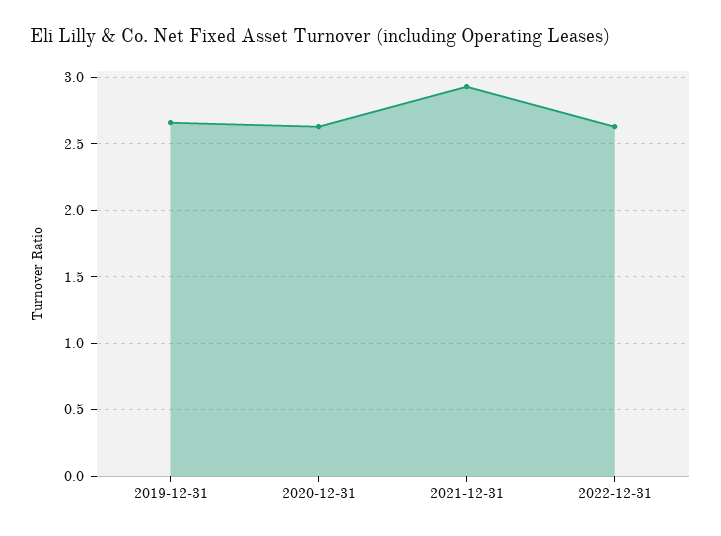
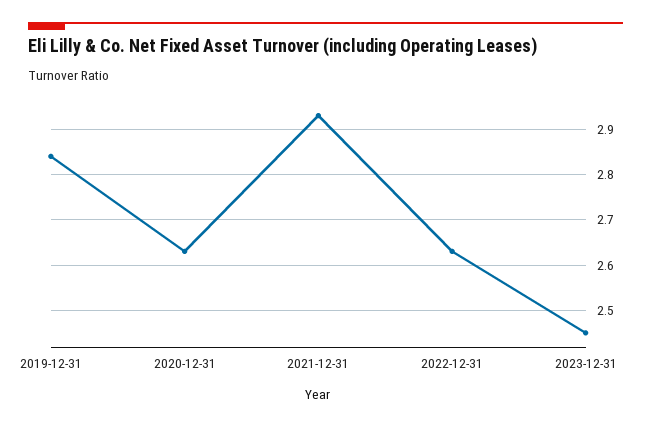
2019-12-31: 2.65 -> 2.85
2023-12-31: none -> 2.45

